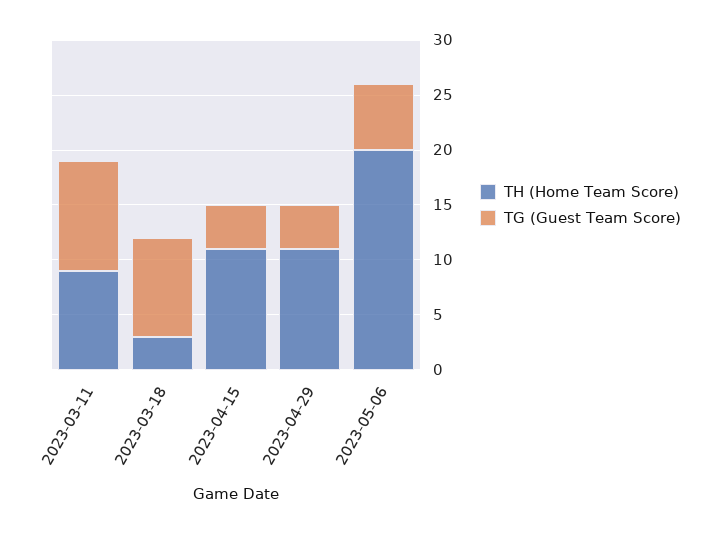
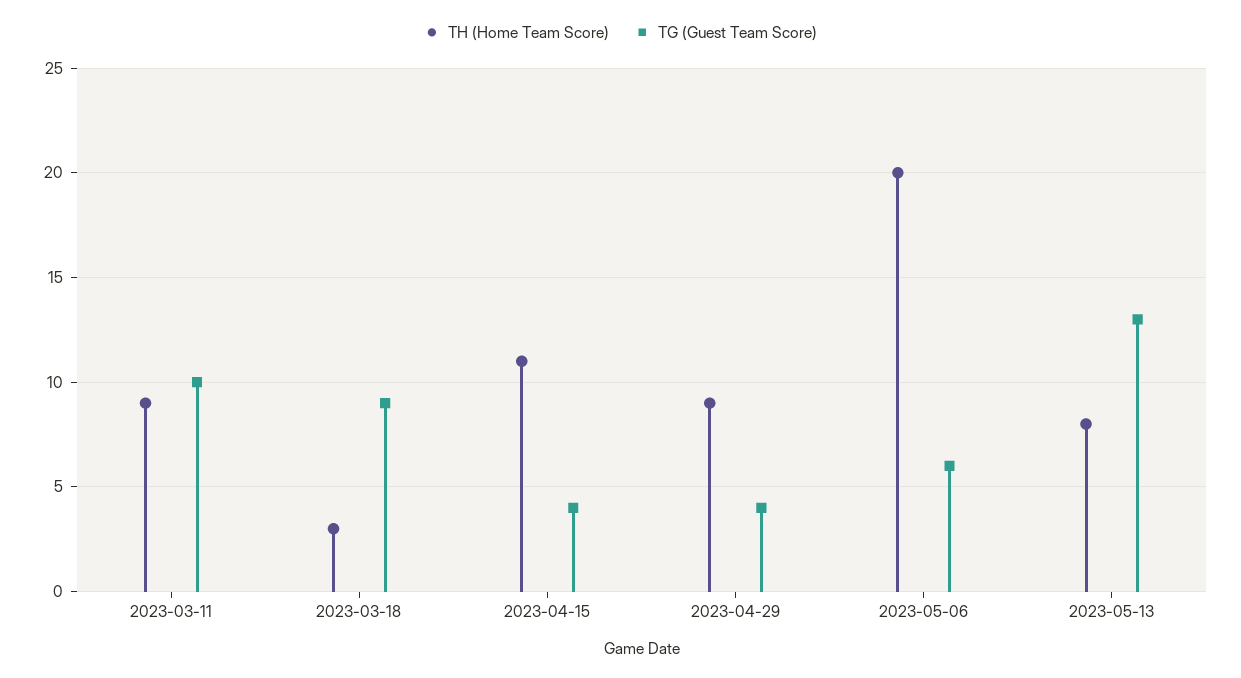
TH (Home Team Score), 2023-04-29: 11 -> 9
TH (Home Team Score), 2023-05-13: none -> 8
TG (Guest Team Score), 2023-05-13: none -> 13

